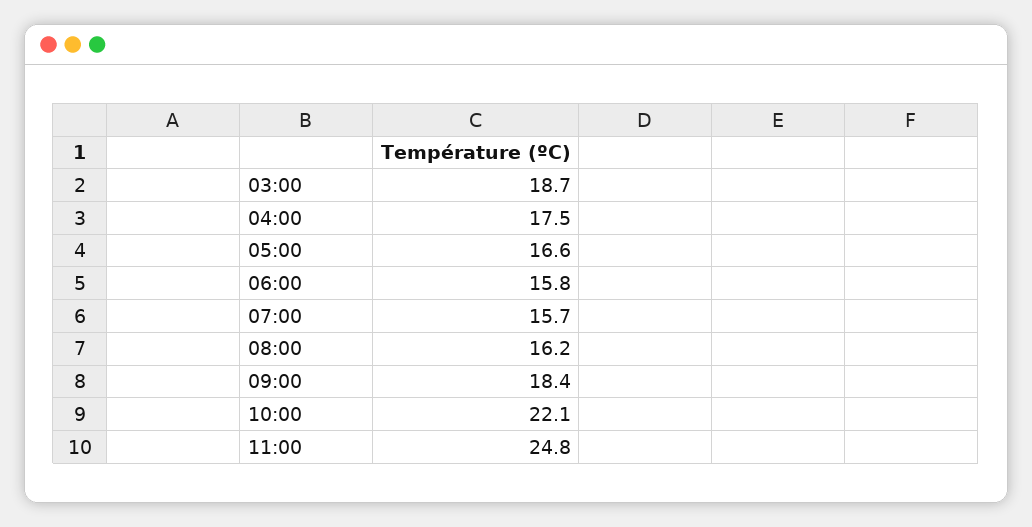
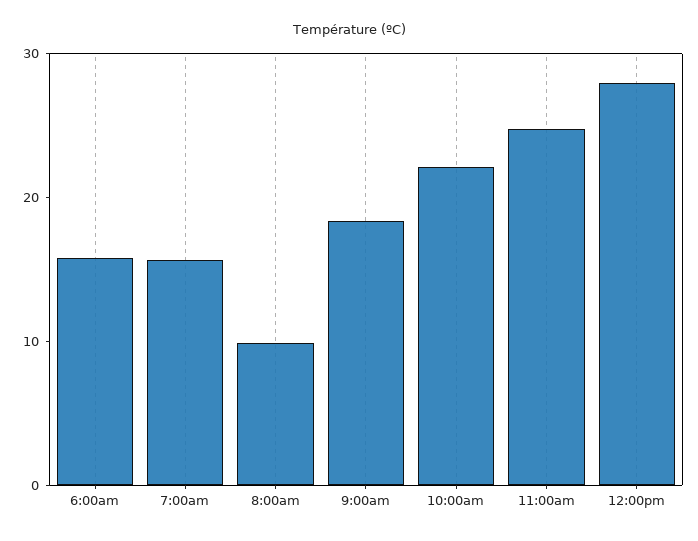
03:00: 18.7 -> none
04:00: 17.5 -> none
05:00: 16.6 -> none
08:00: 16.2 -> 10
12:00pm: none -> 28

